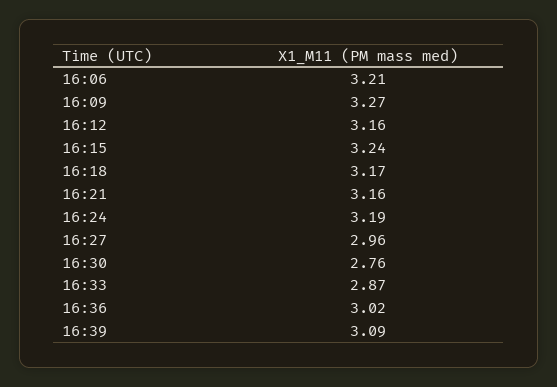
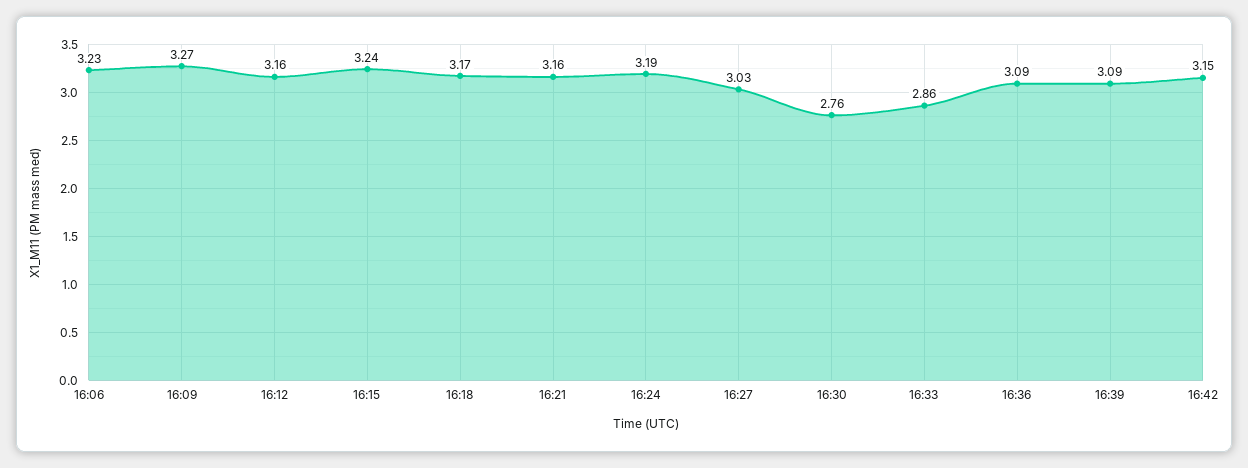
16:06: 3.21 -> 3.23
16:27: 2.96 -> 3.03
16:33: 2.87 -> 2.86
16:36: 3.02 -> 3.09
16:42: none -> 3.15

